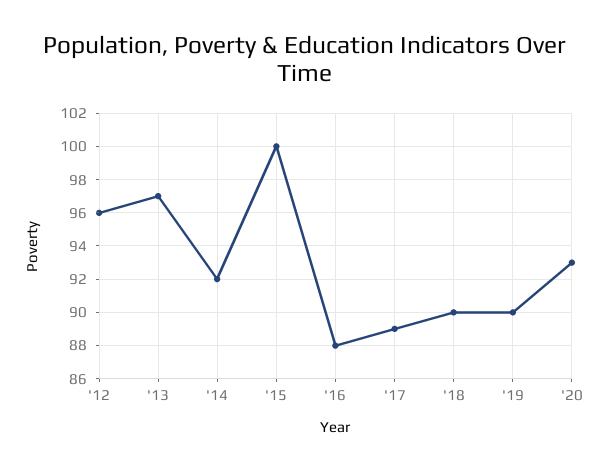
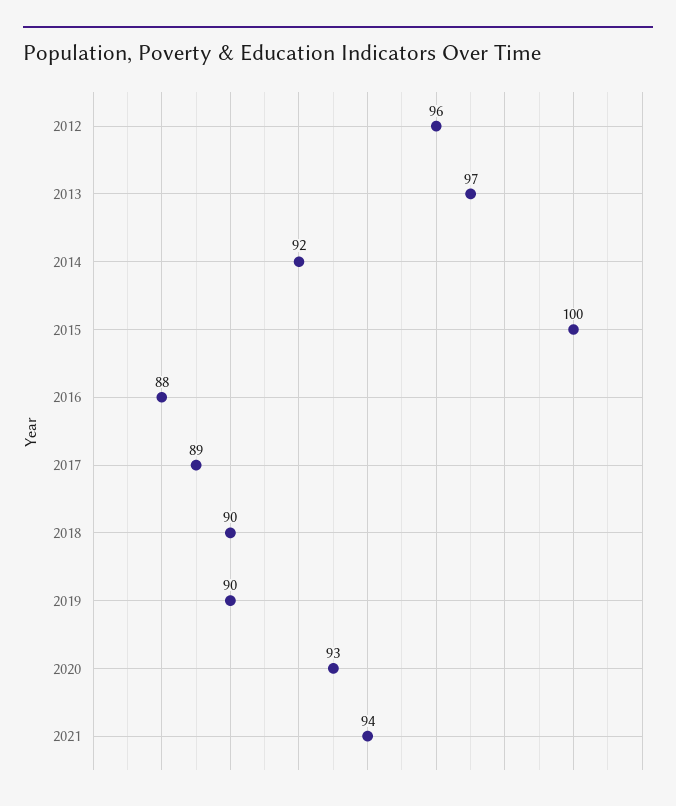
2021: none -> 94

